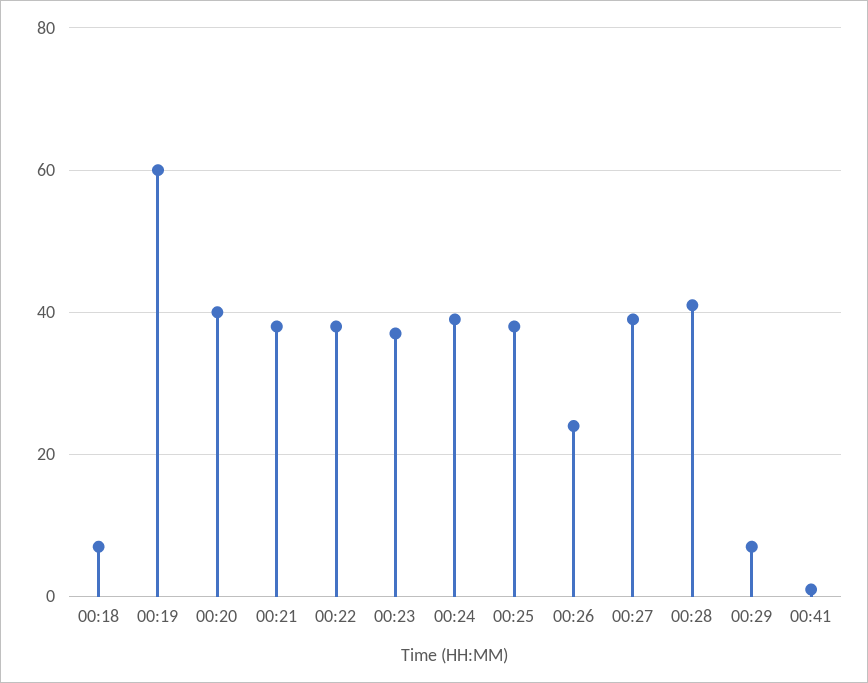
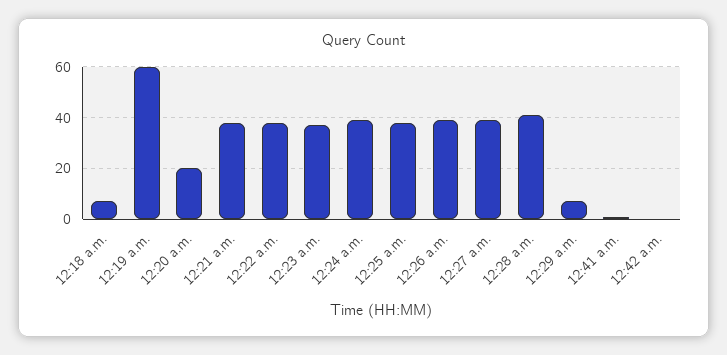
00:20: 40 -> 20
00:26: 25 -> 40
12:42 a.m.: none -> 0

